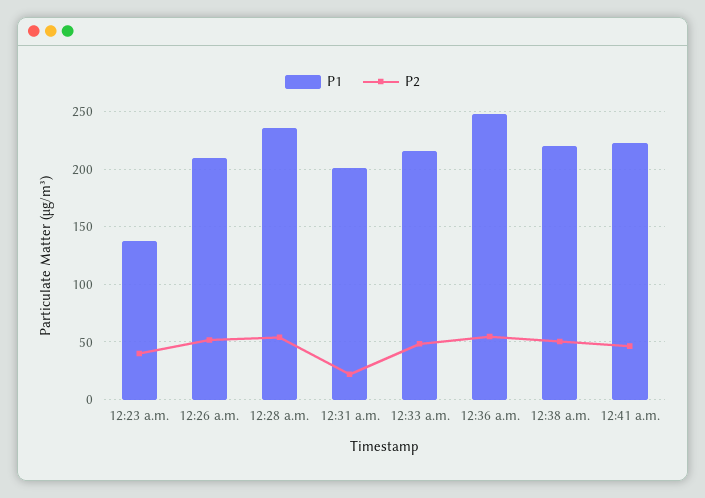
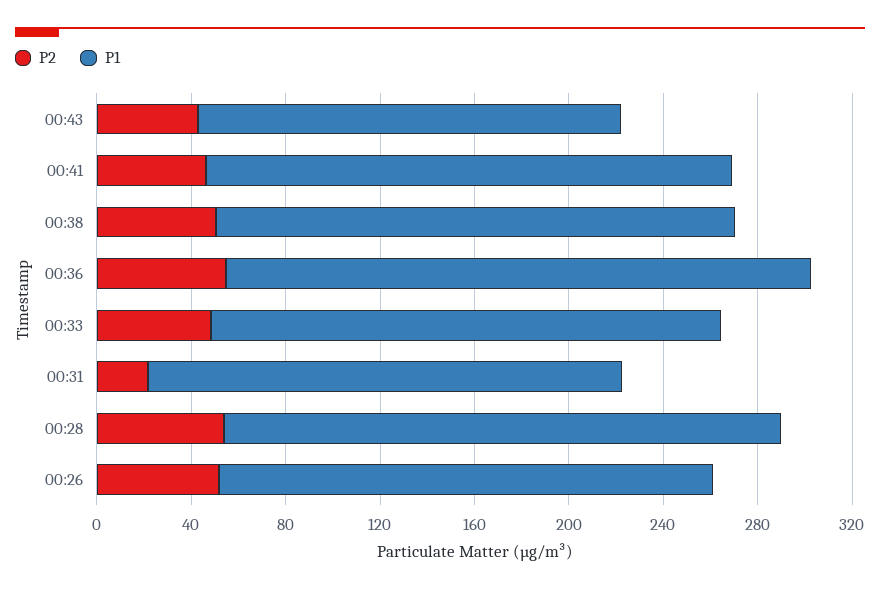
P1, 12:23 a.m.: 140 -> none
P2, 12:23 a.m.: 40 -> none
P2, 00:43: none -> 40
P1, 00:43: none -> 180

